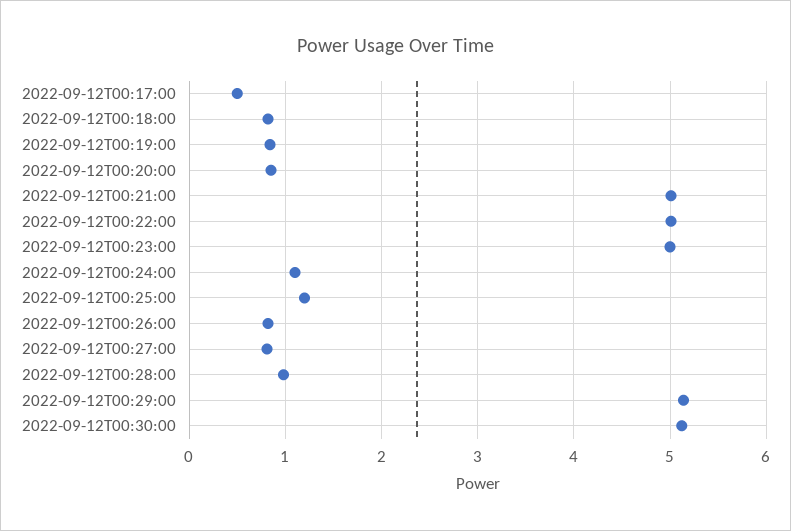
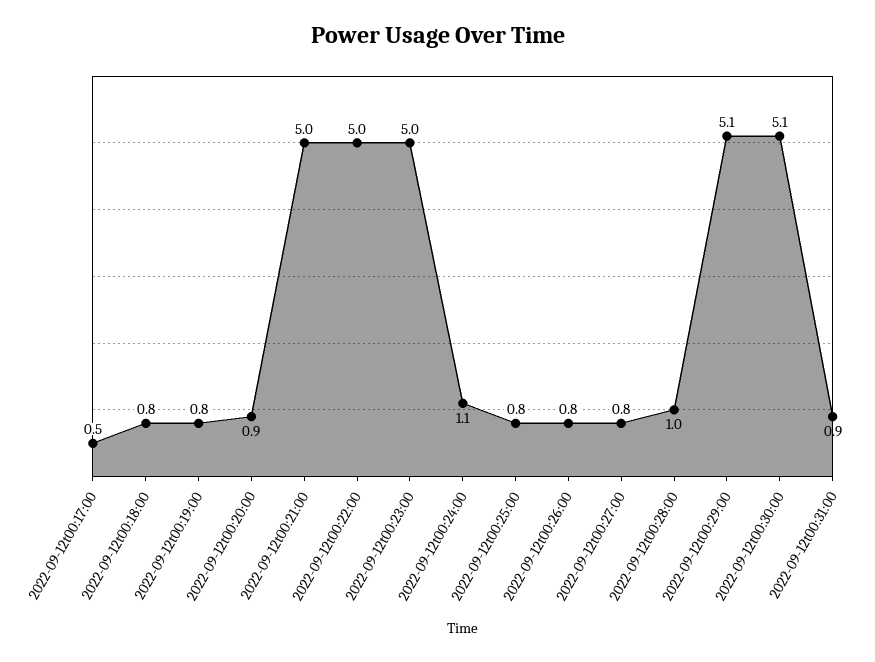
2022-09-12T00:25:00: 1.2 -> 0.8
2022-09-12t00:31:00: none -> 0.9

